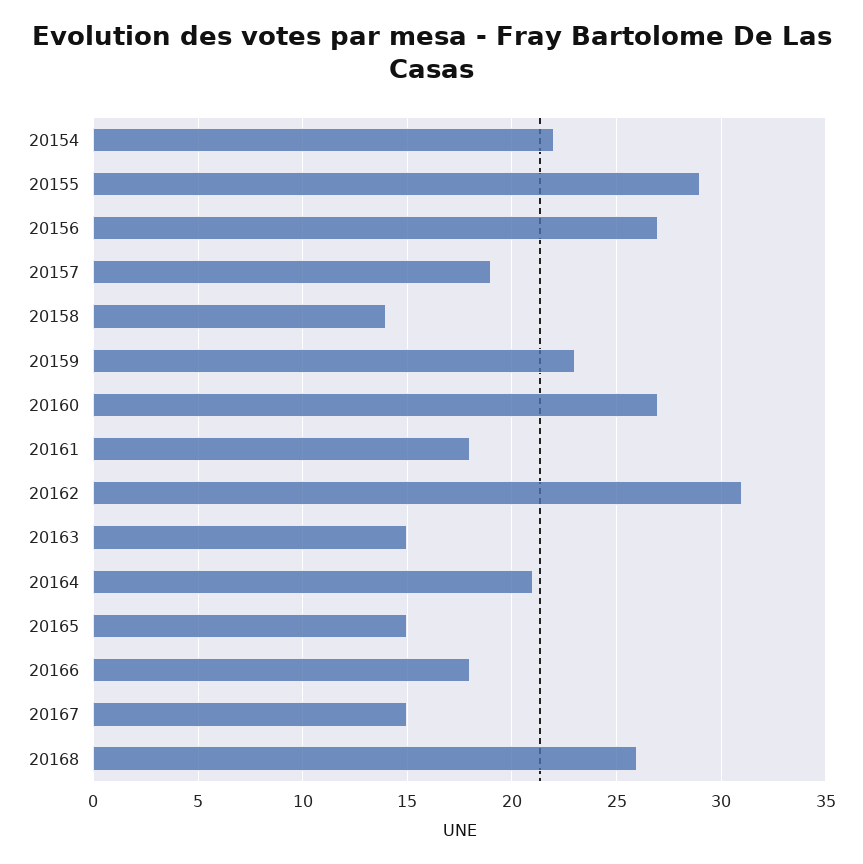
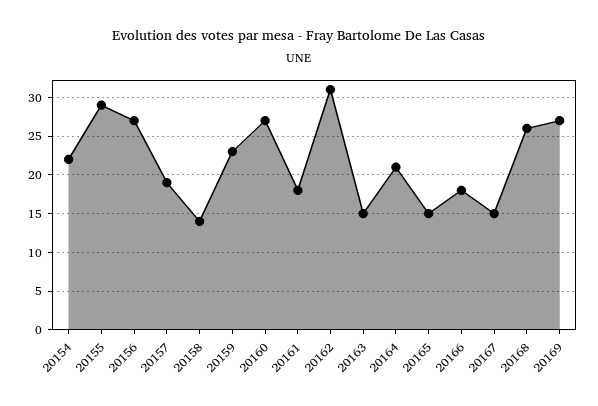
20169: none -> 27

